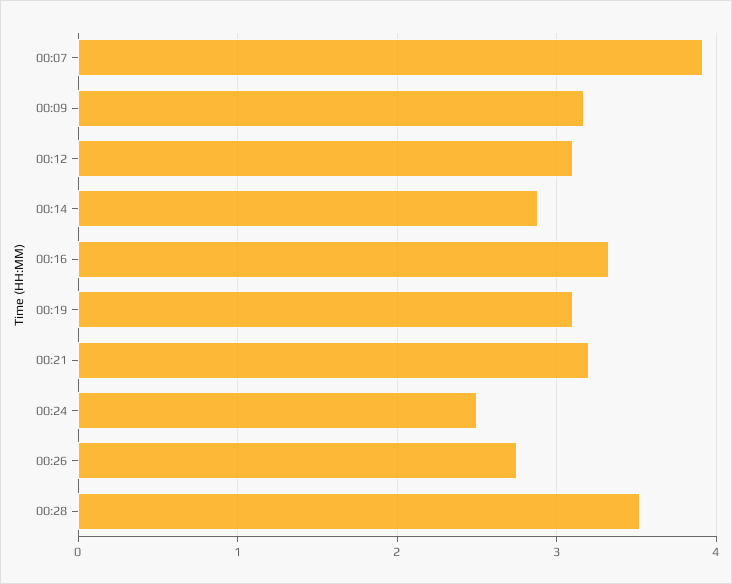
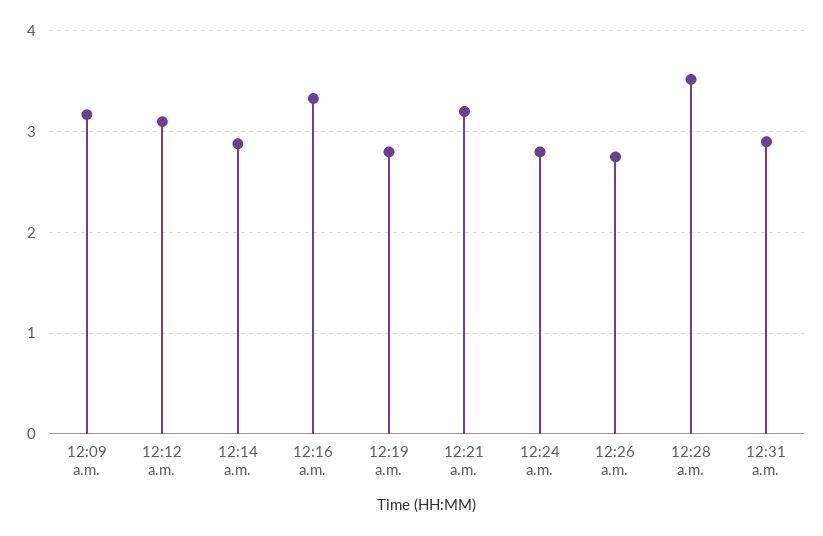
00:07: 3.9 -> none
00:19: 3.1 -> 2.8
00:24: 2.5 -> 2.8
12:31 a.m.: none -> 2.9

